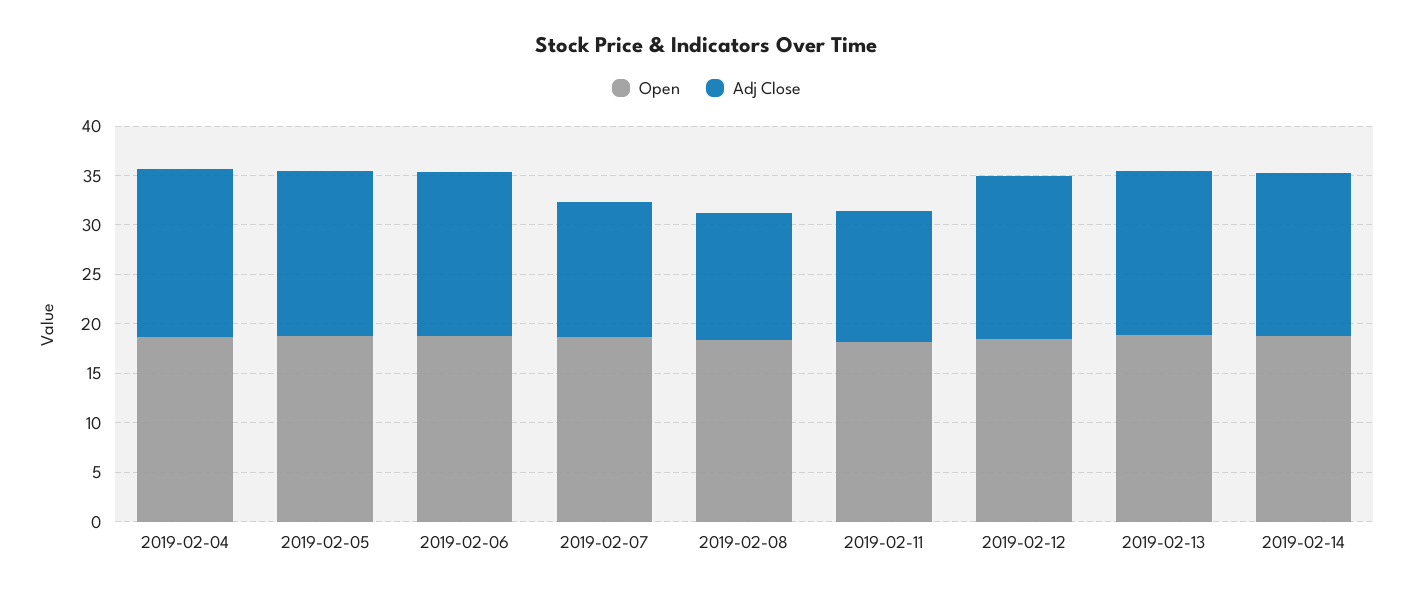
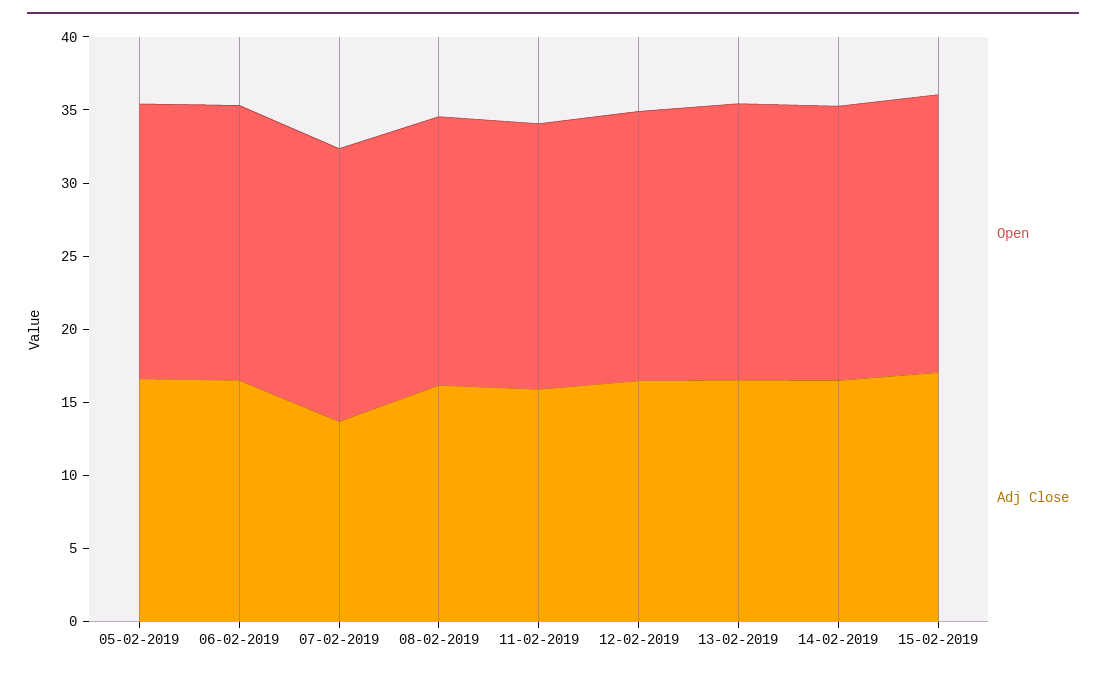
Open, 2019-02-04: 19 -> none
Adj Close, 2019-02-04: 17 -> none
Adj Close, 2019-02-08: 13 -> 16
Adj Close, 2019-02-11: 13 -> 16
Open, 15-02-2019: none -> 19
Adj Close, 15-02-2019: none -> 17

